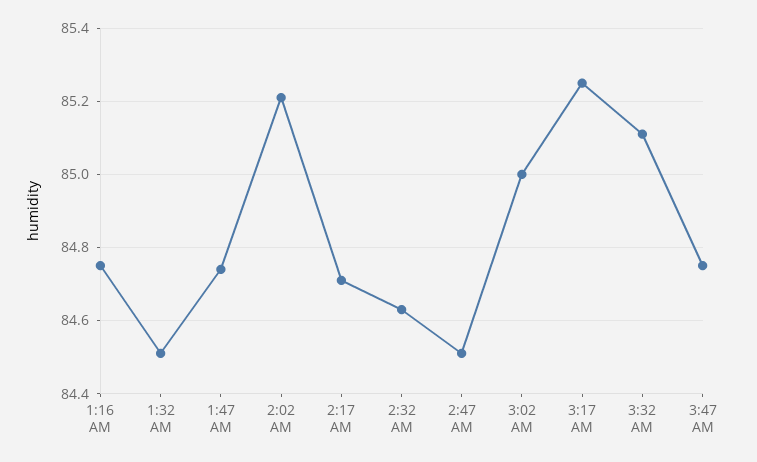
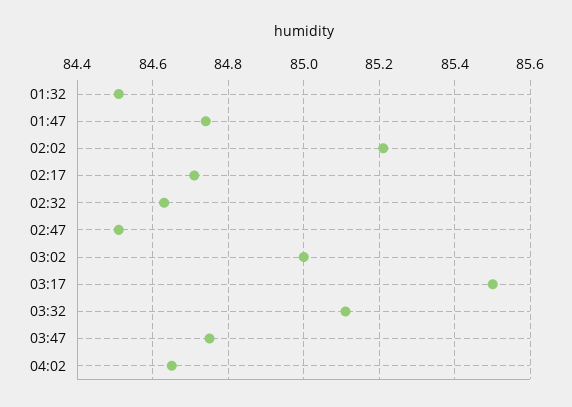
1:16 AM: 84.75 -> none
3:17 AM: 85.25 -> 85.5
04:02: none -> 84.65

